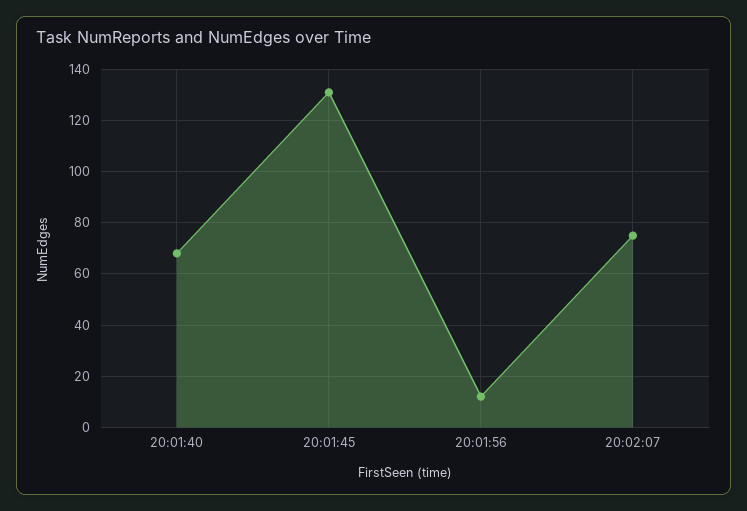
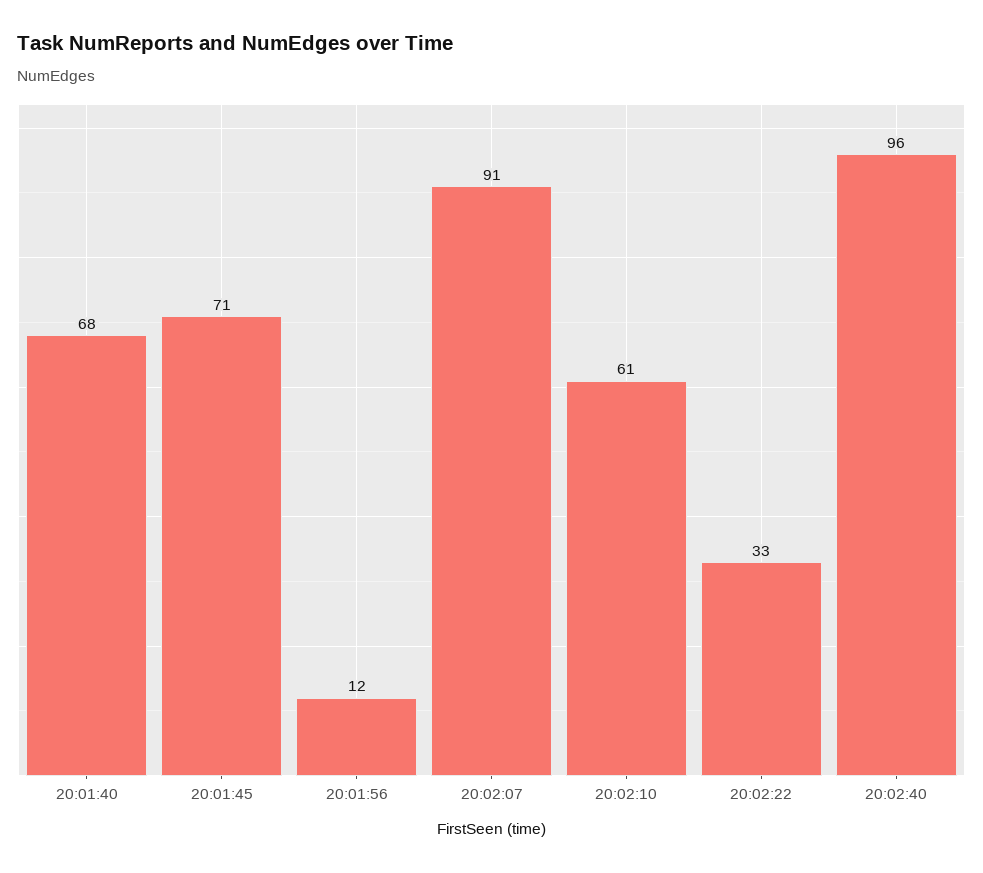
20:01:45: 130 -> 71
20:02:07: 75 -> 91
20:02:10: none -> 61
20:02:22: none -> 33
20:02:40: none -> 96

